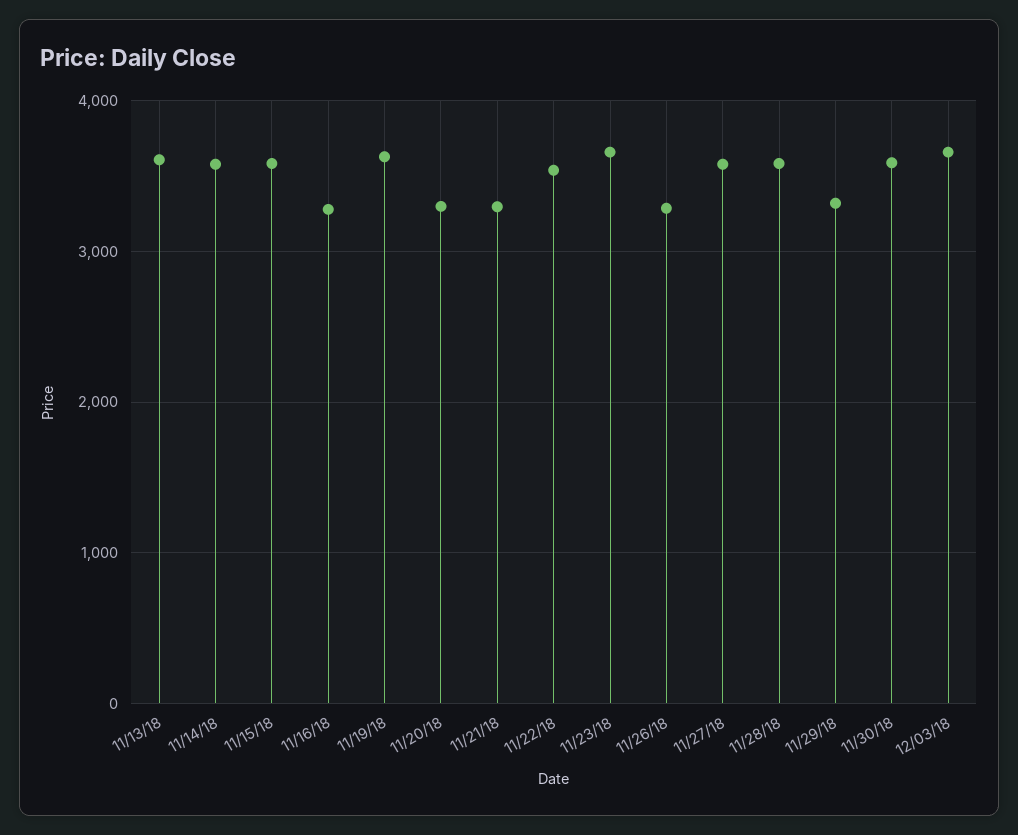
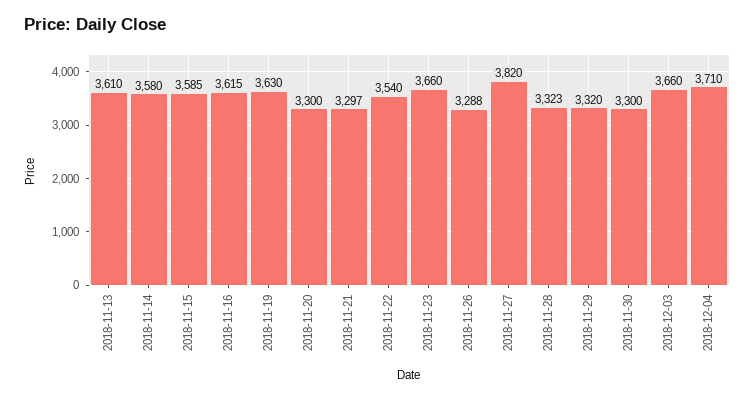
11/16/18: 3300 -> 3615
11/27/18: 3600 -> 3820
11/28/18: 3600 -> 3323
11/30/18: 3600 -> 3300
2018-12-04: none -> 3710

